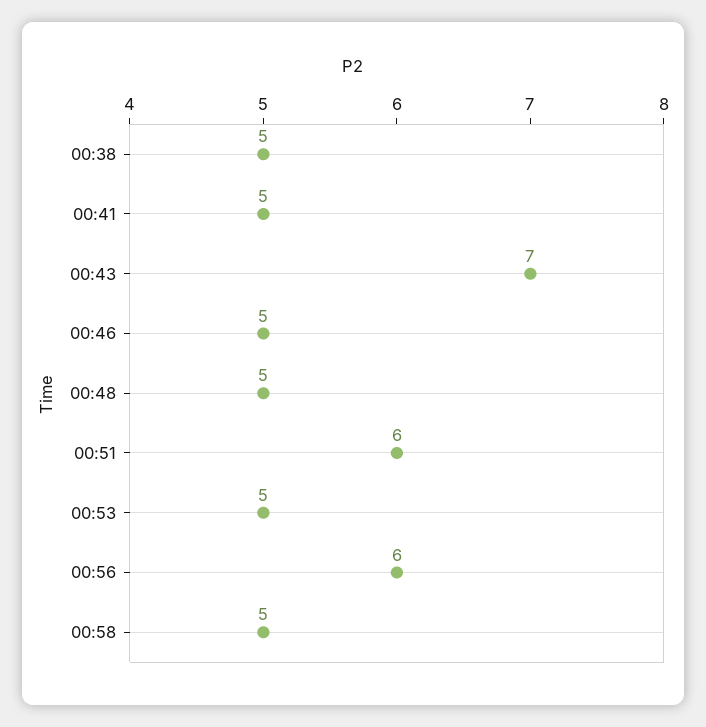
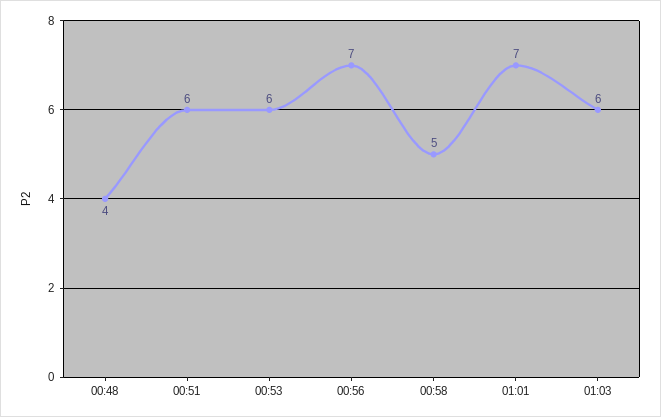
00:38: 5 -> none
00:41: 5 -> none
00:43: 7 -> none
00:46: 5 -> none
00:48: 5 -> 4
00:53: 5 -> 6
00:56: 6 -> 7
01:01: none -> 7
01:03: none -> 6

